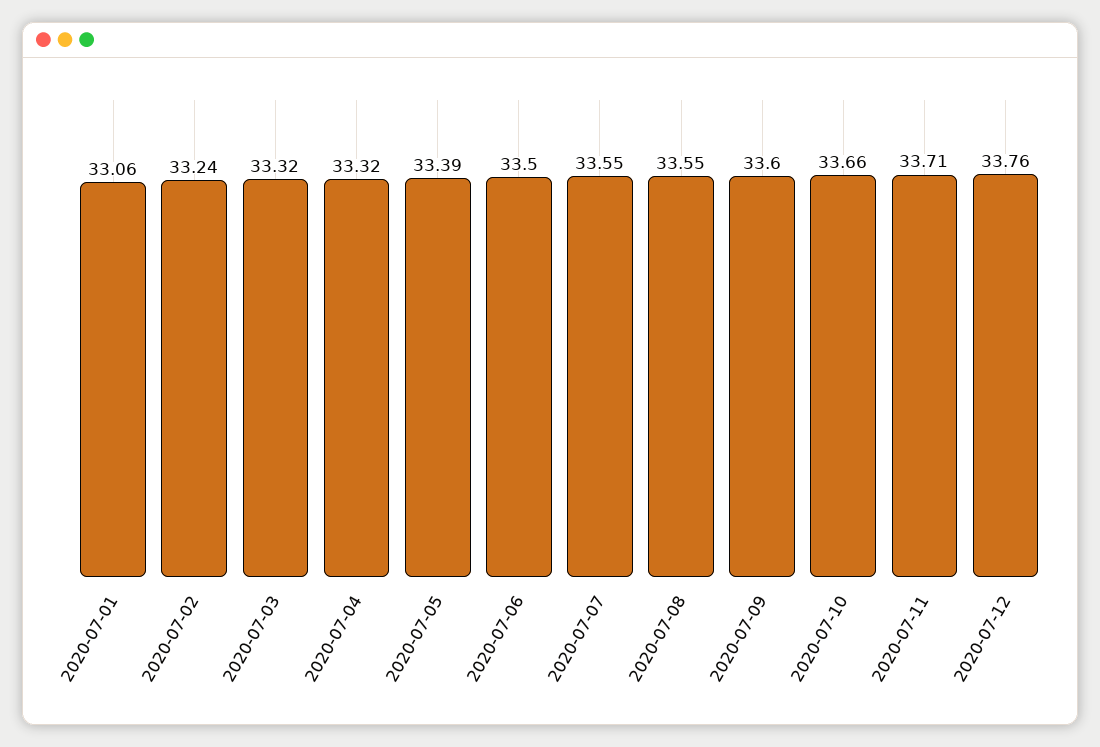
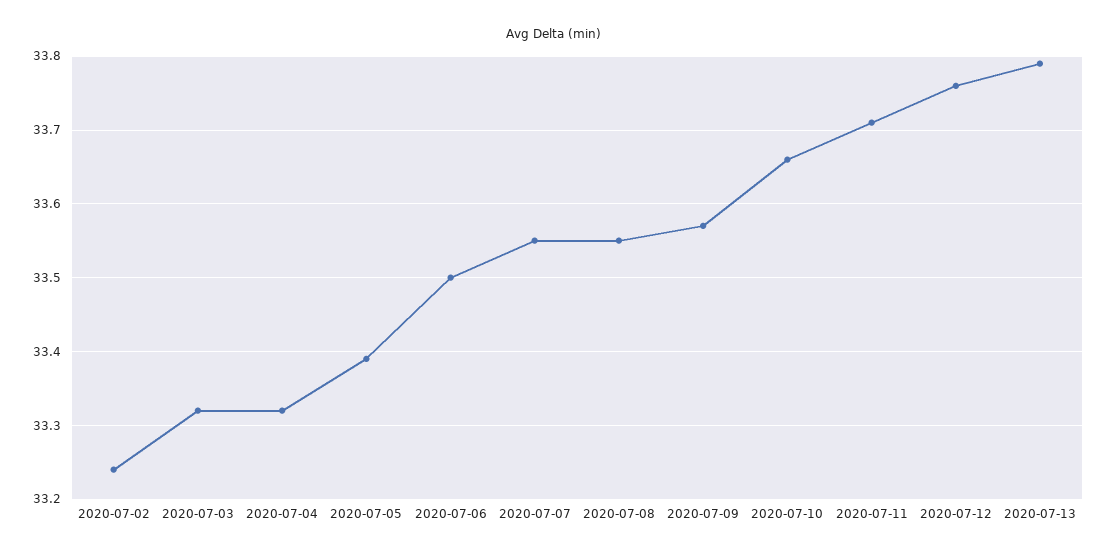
2020-07-01: 33.06 -> none
2020-07-09: 33.6 -> 33.57
2020-07-13: none -> 33.79

